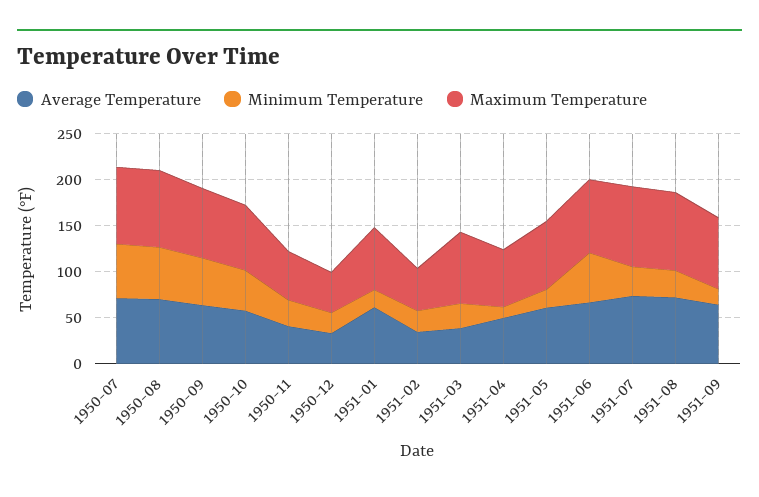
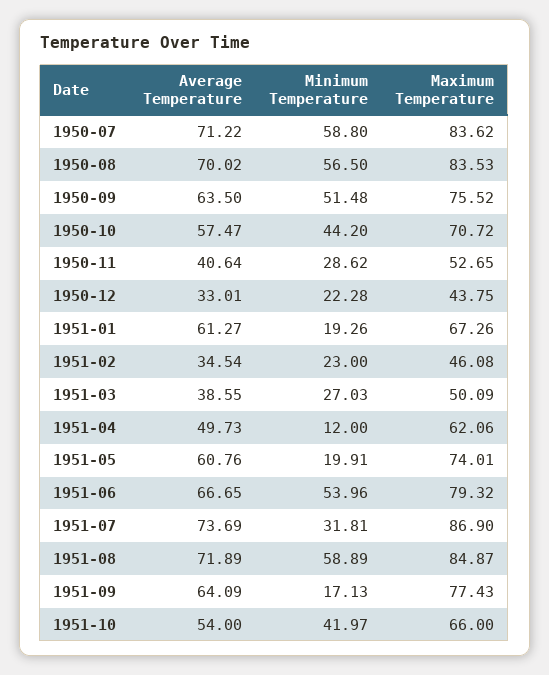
Maximum Temperature, 1951-03: 80 -> 50.09
Minimum Temperature, 1951-08: 30 -> 58.89
Average Temperature, 1951-10: none -> 54
Minimum Temperature, 1951-10: none -> 41.97
Maximum Temperature, 1951-10: none -> 66

